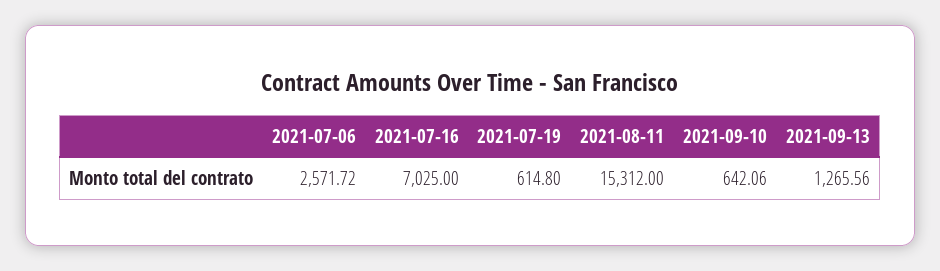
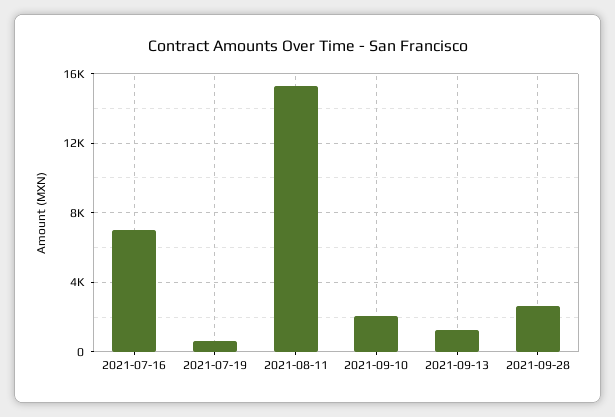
2021-07-06: 2571.72 -> none
2021-09-10: 642.06 -> 2000
2021-09-28: none -> 2500

